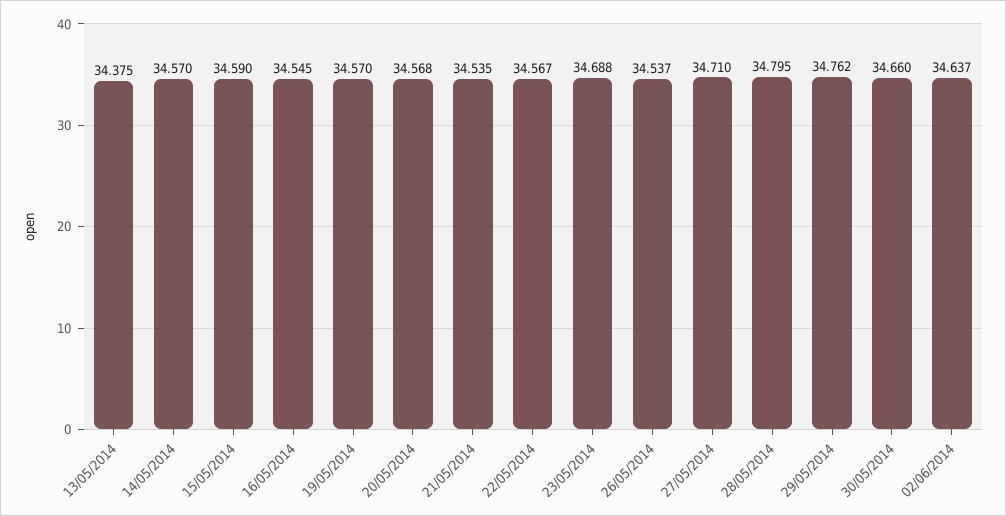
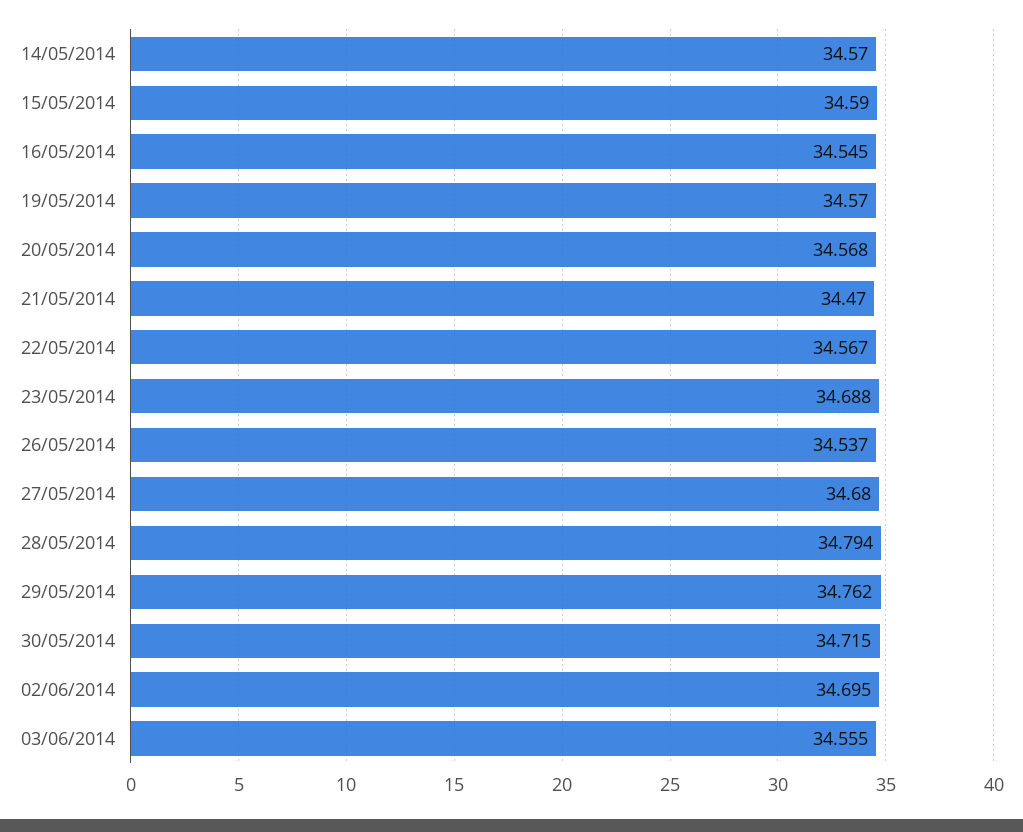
13/05/2014: 34.375 -> none
21/05/2014: 34.535 -> 34.47
27/05/2014: 34.71 -> 34.68
28/05/2014: 34.795 -> 34.794
30/05/2014: 34.66 -> 34.715
02/06/2014: 34.637 -> 34.695
03/06/2014: none -> 34.555

